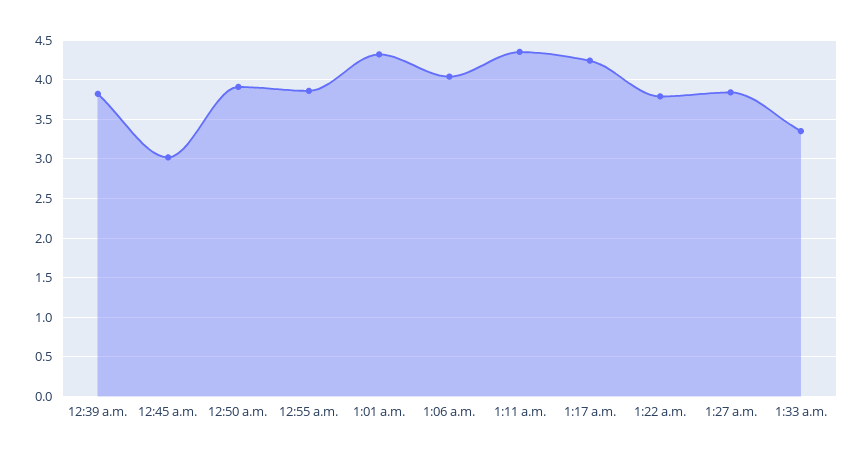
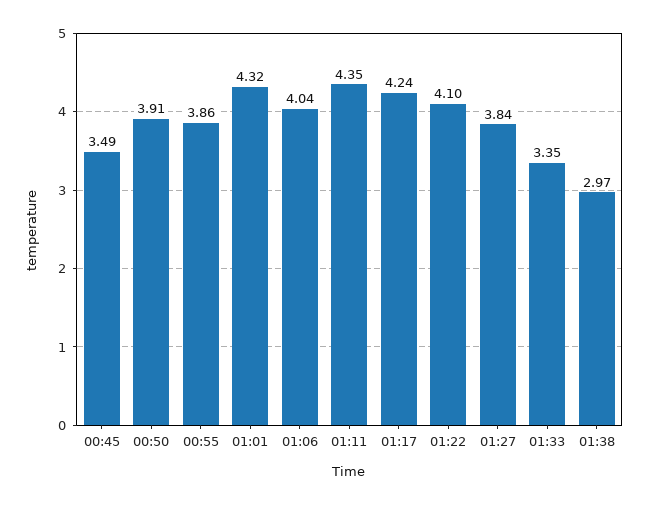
12:39 a.m.: 3.8 -> none
12:45 a.m.: 3 -> 3.49
1:22 a.m.: 3.8 -> 4.1
01:38: none -> 2.97

